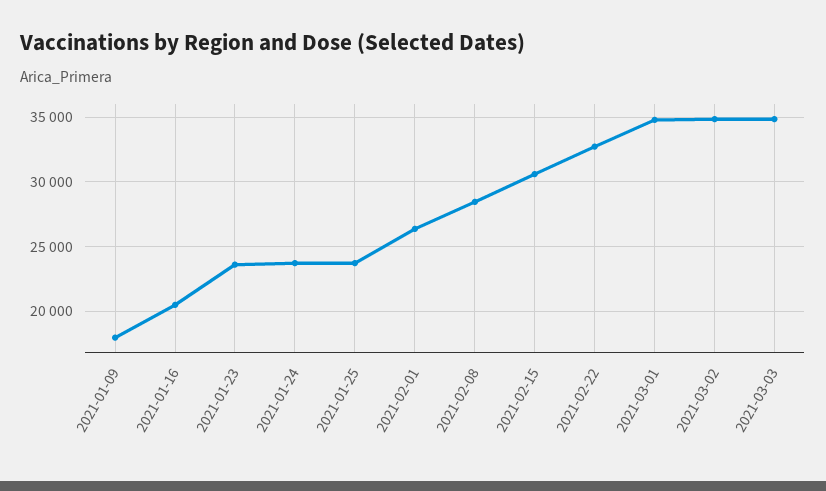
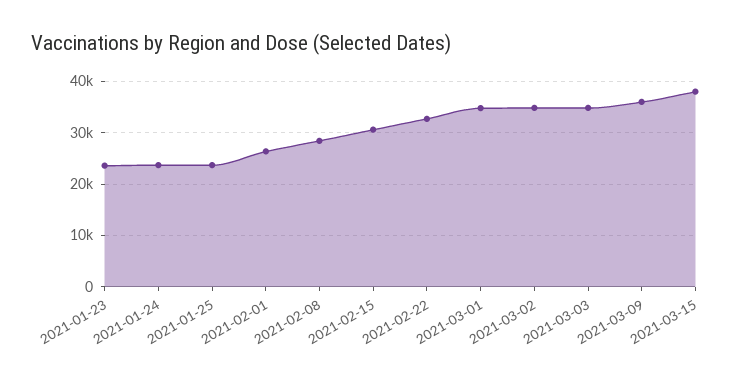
2021-01-09: 18000 -> none
2021-01-16: 20500 -> none
2021-03-09: none -> 36000
2021-03-15: none -> 38000

